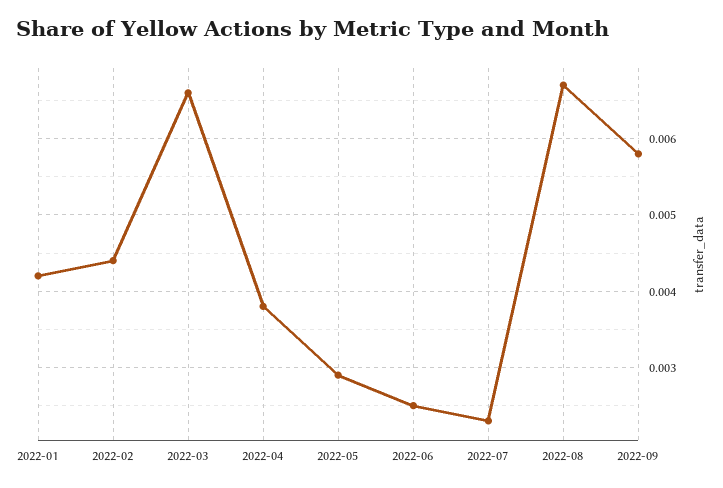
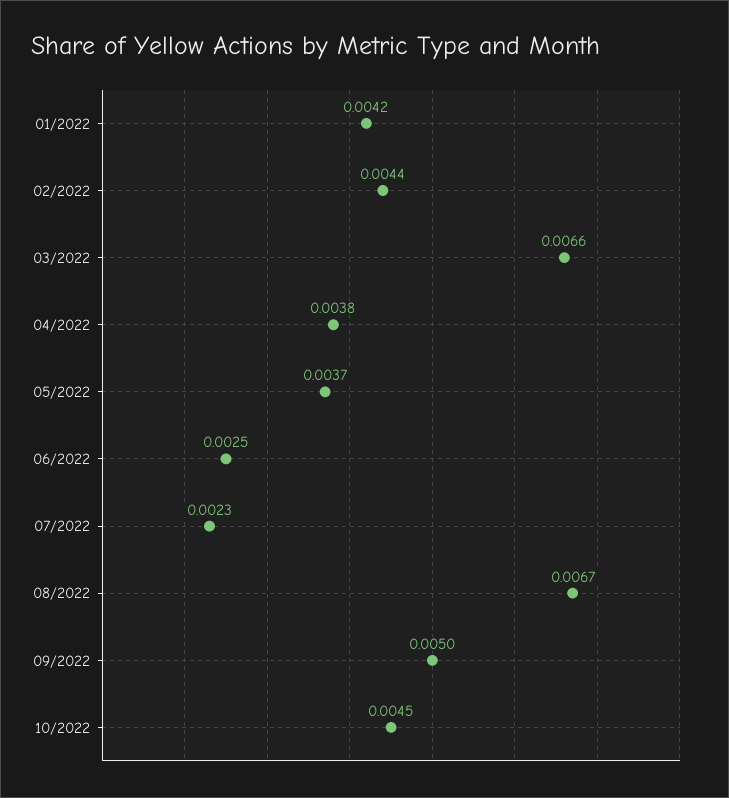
2022-05: 0.0029 -> 0.0037
2022-09: 0.0058 -> 0.005
10/2022: none -> 0.0045

